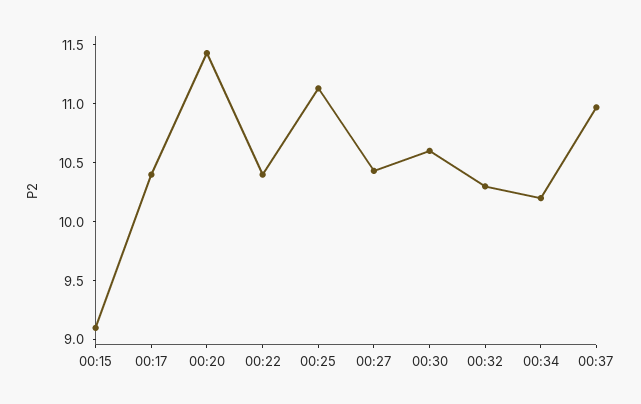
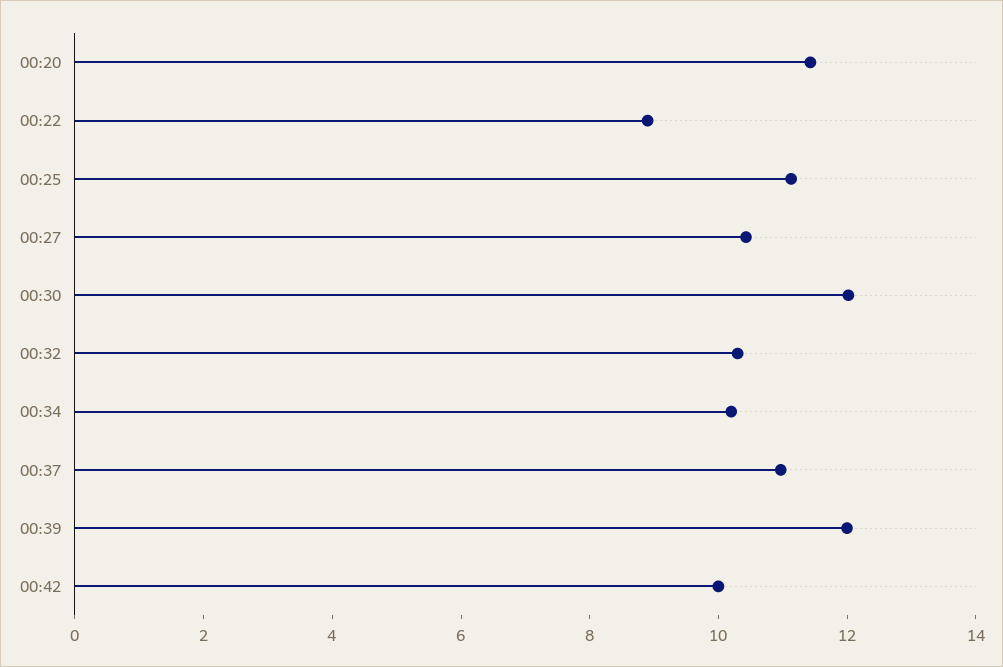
00:15: 9.1 -> none
00:17: 10.4 -> none
00:22: 10.4 -> 9
00:30: 10.6 -> 12
00:39: none -> 12
00:42: none -> 10

